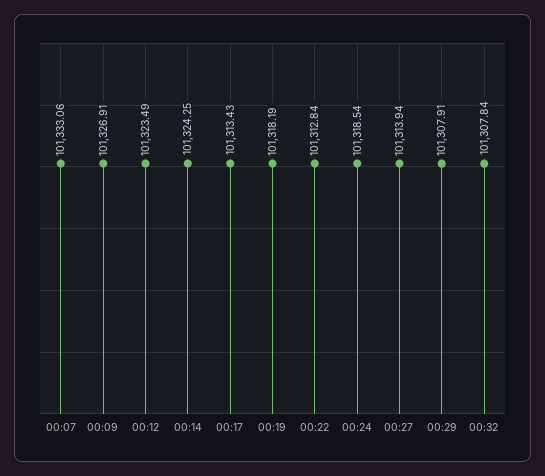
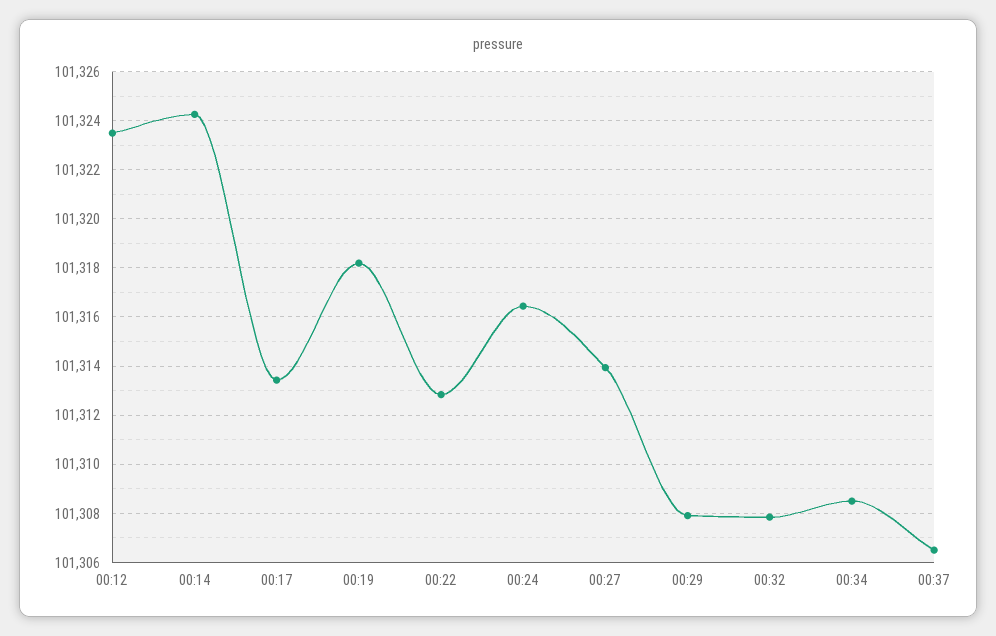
00:07: 101333.06 -> none
00:09: 101326.91 -> none
00:24: 101318.54 -> 101316.5
00:34: none -> 101308.5
00:37: none -> 101306.5

